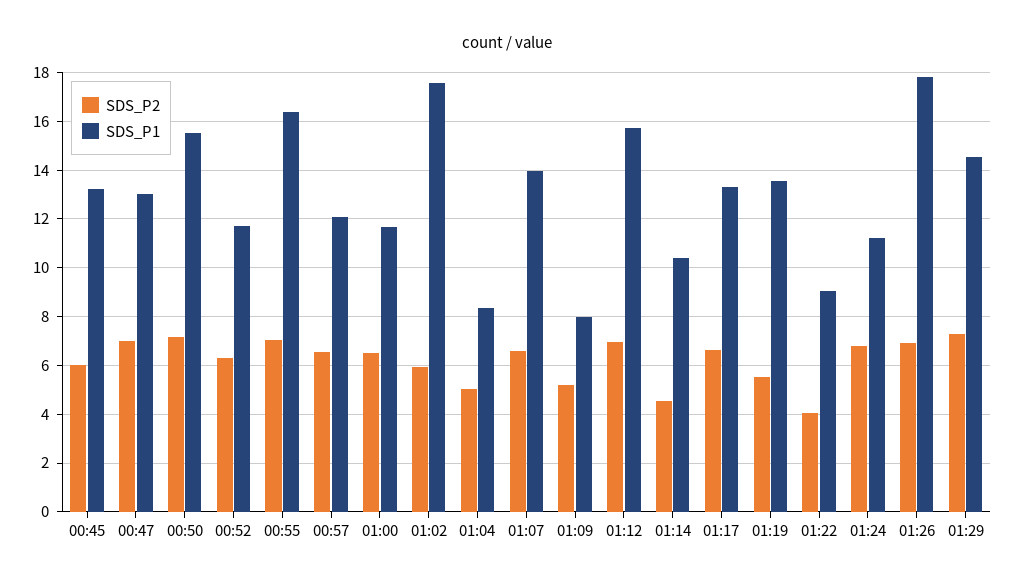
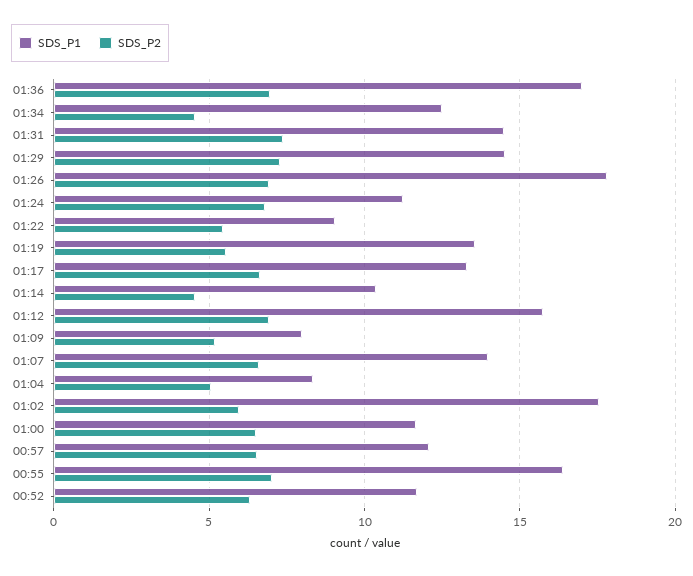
SDS_P2, 00:45: 6 -> none
SDS_P1, 00:45: 13.25 -> none
SDS_P2, 00:47: 7 -> none
SDS_P1, 00:47: 13 -> none
SDS_P2, 00:50: 7.25 -> none
SDS_P1, 00:50: 15.5 -> none
SDS_P2, 01:22: 4 -> 5.5
SDS_P1, 01:36: none -> 17
SDS_P2, 01:36: none -> 7
SDS_P1, 01:34: none -> 12.5
SDS_P2, 01:34: none -> 4.5
SDS_P1, 01:31: none -> 14.5
SDS_P2, 01:31: none -> 7.5

